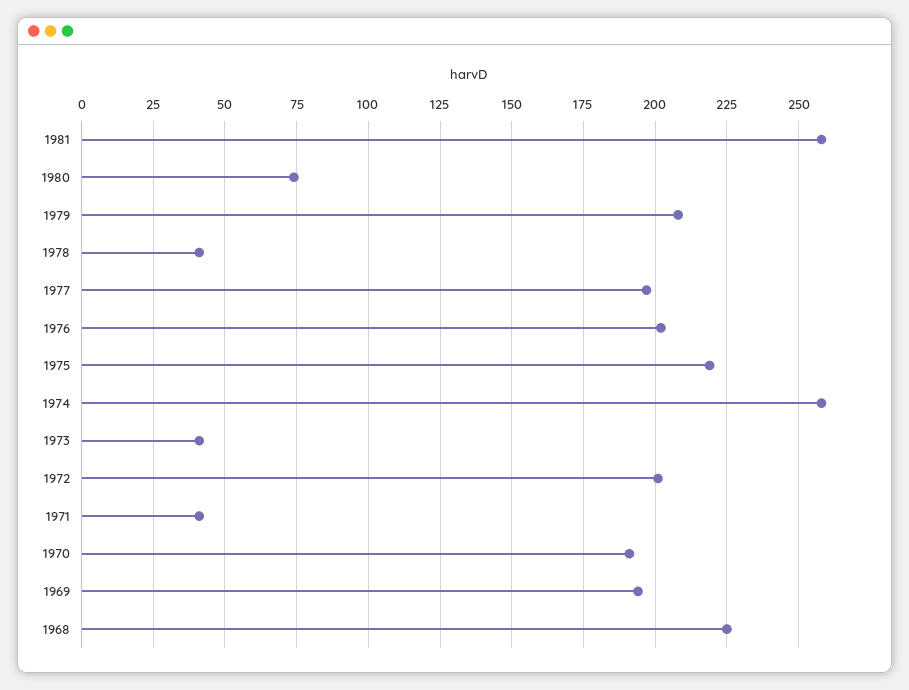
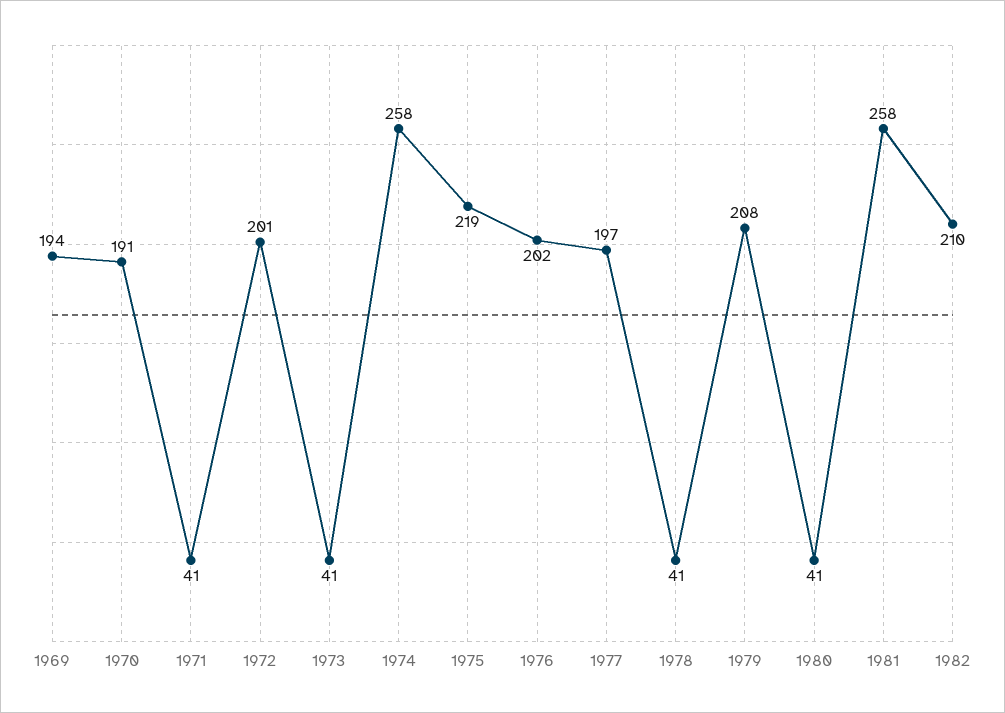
1980: 75 -> 41
1968: 225 -> none
1982: none -> 210

